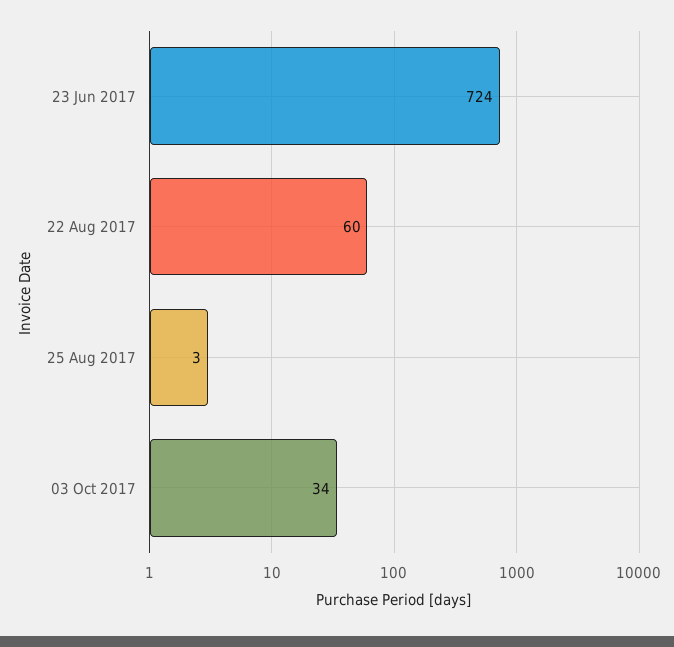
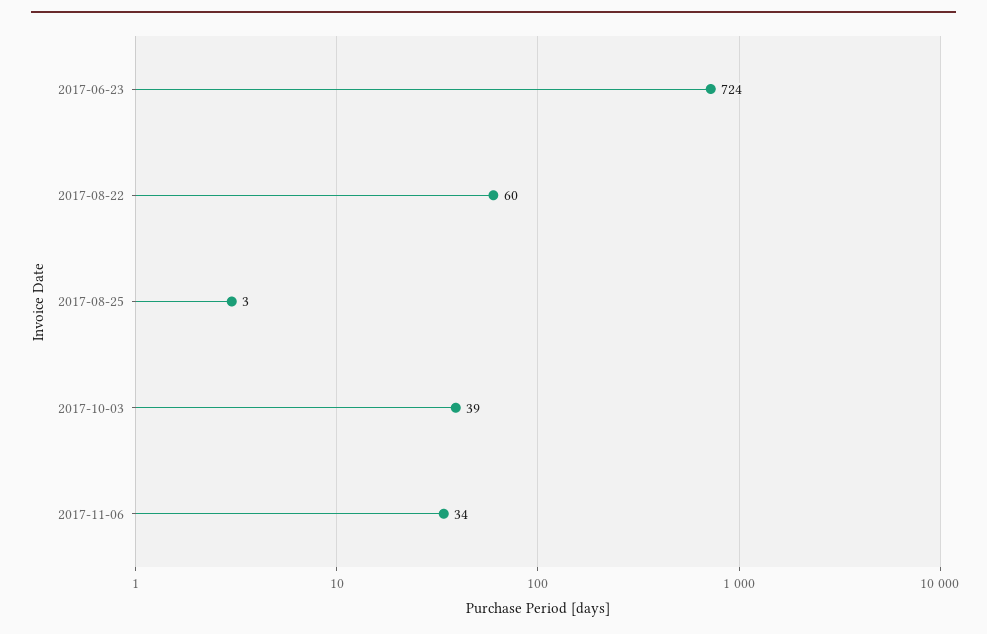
03 Oct 2017: 34 -> 39
2017-11-06: none -> 34

